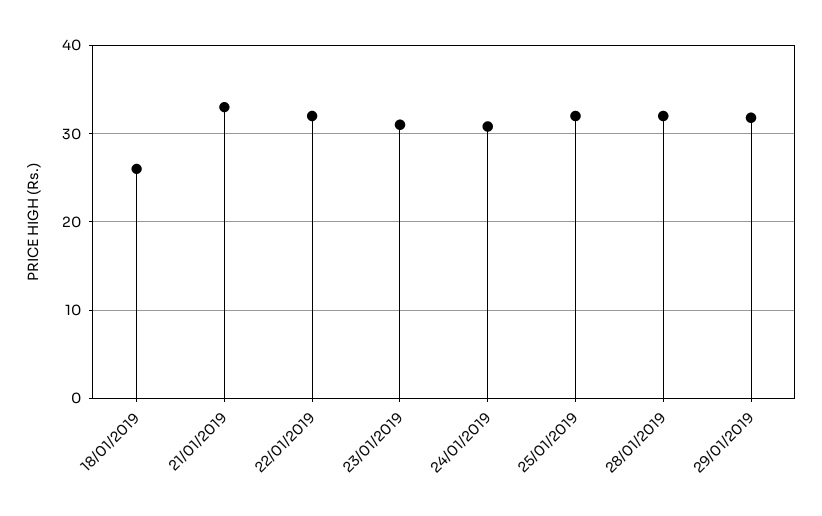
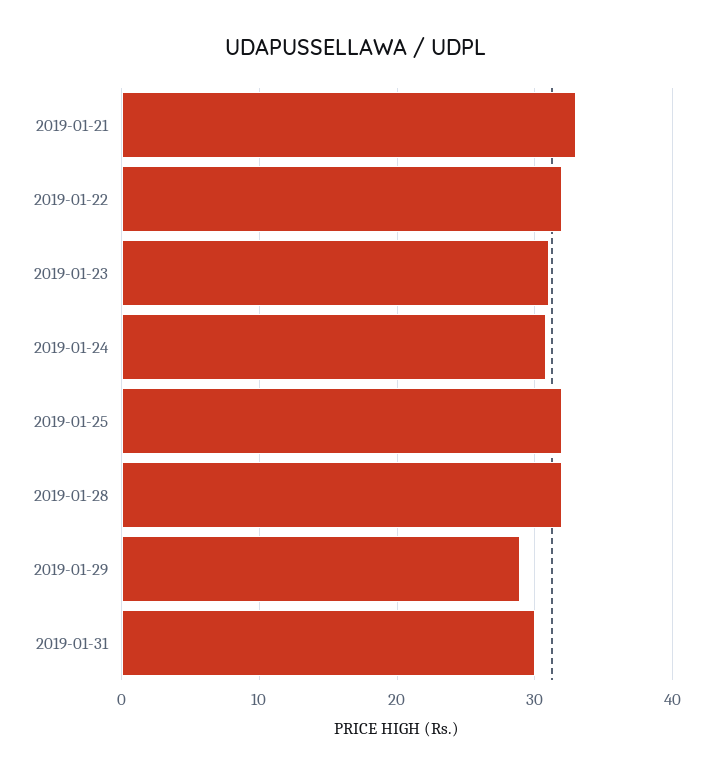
18/01/2019: 26 -> none
29/01/2019: 32 -> 29
2019-01-31: none -> 30

